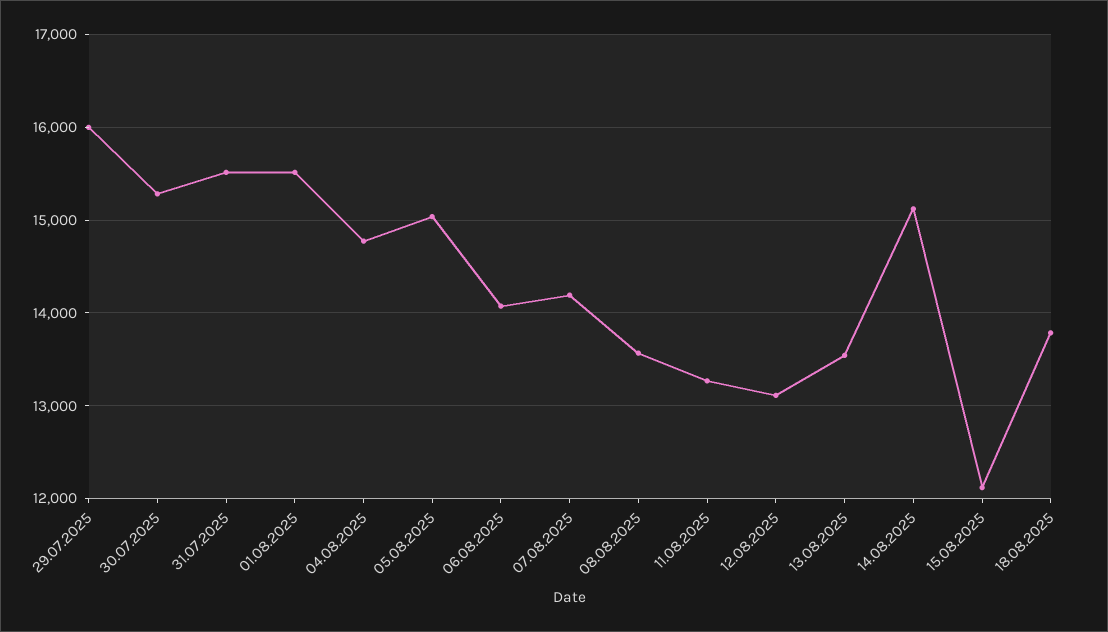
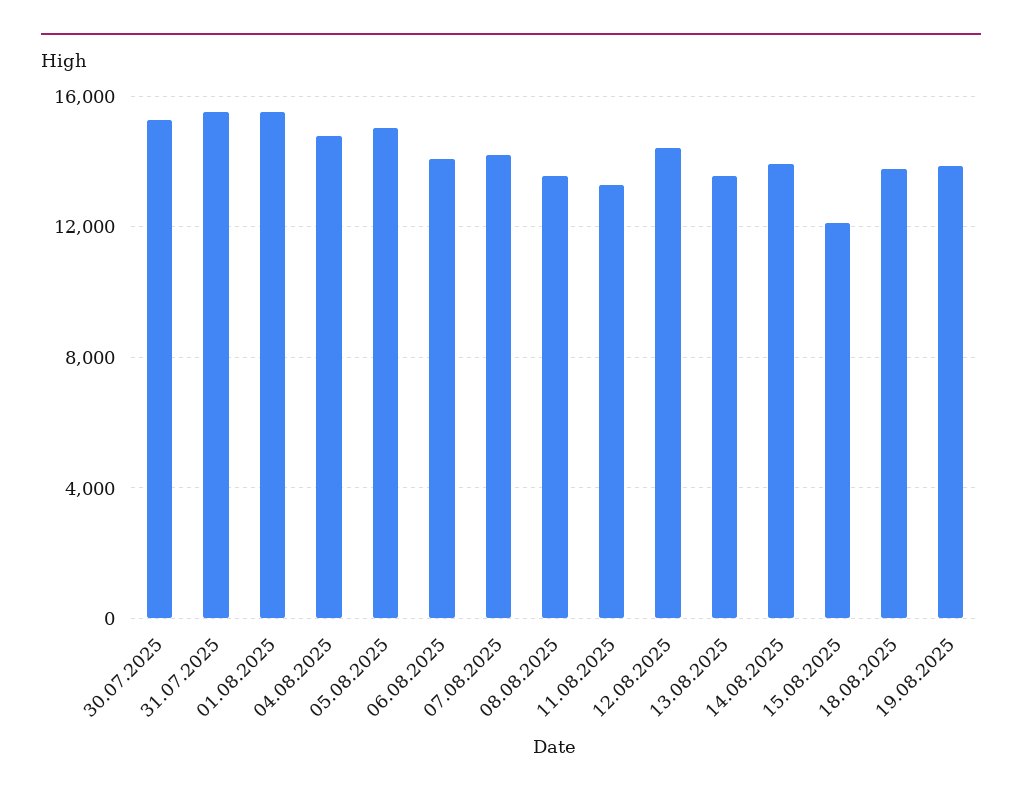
29.07.2025: 16000 -> none
12.08.2025: 13100 -> 14500
14.08.2025: 15100 -> 14000
19.08.2025: none -> 14000

